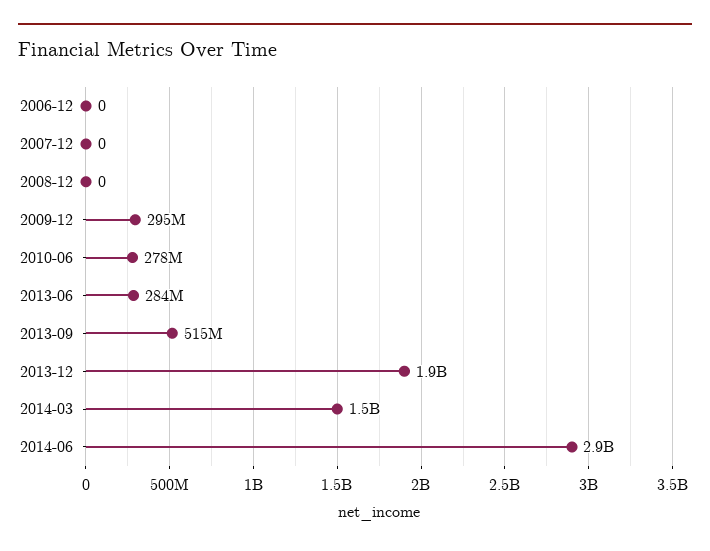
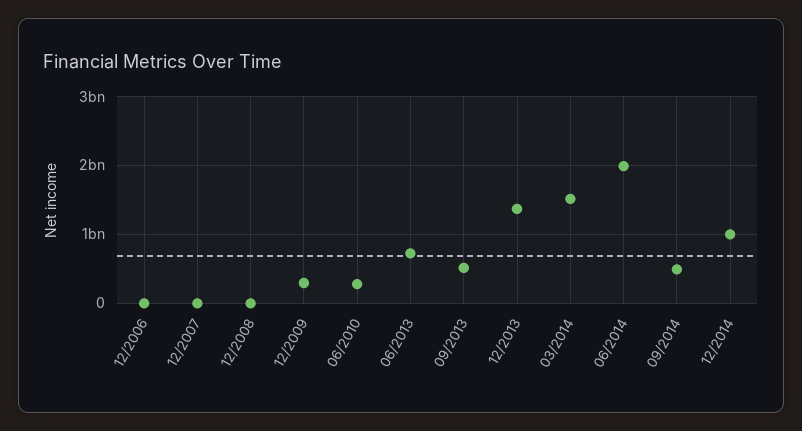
2013-06: 284000000 -> 700000000
2013-12: 1900000000 -> 1400000000
2014-06: 2900000000 -> 2000000000
09/2014: none -> 500000000
12/2014: none -> 1000000000

